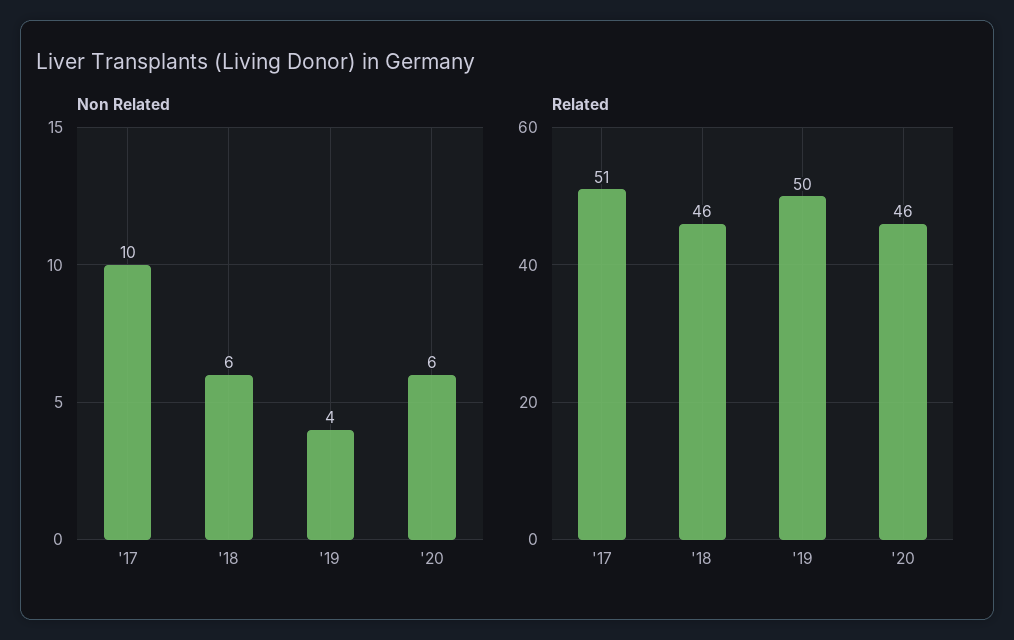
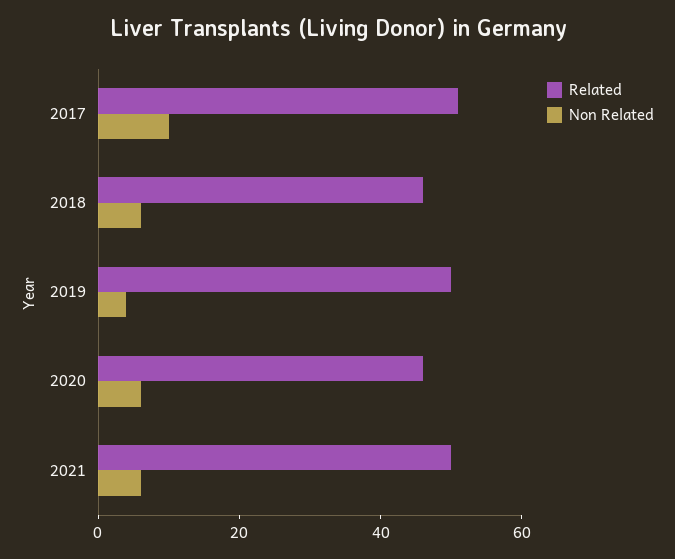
Related, 2021: none -> 50
Non Related, 2021: none -> 5

